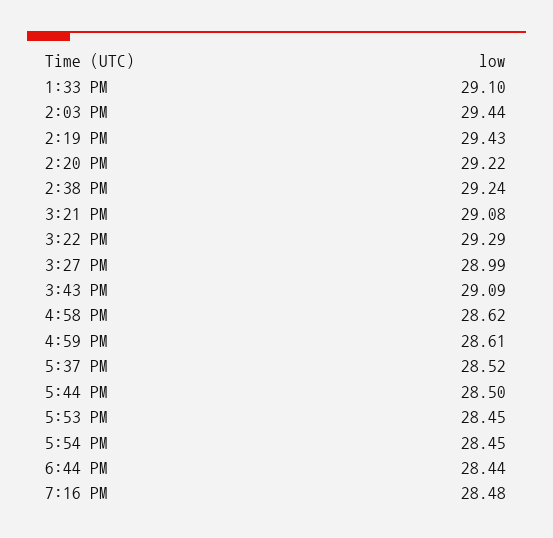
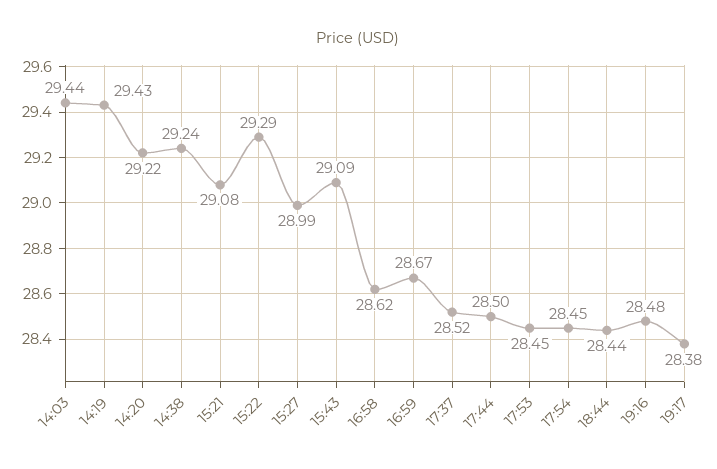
1:33 PM: 29.1 -> none
4:59 PM: 28.61 -> 28.67
19:17: none -> 28.38

